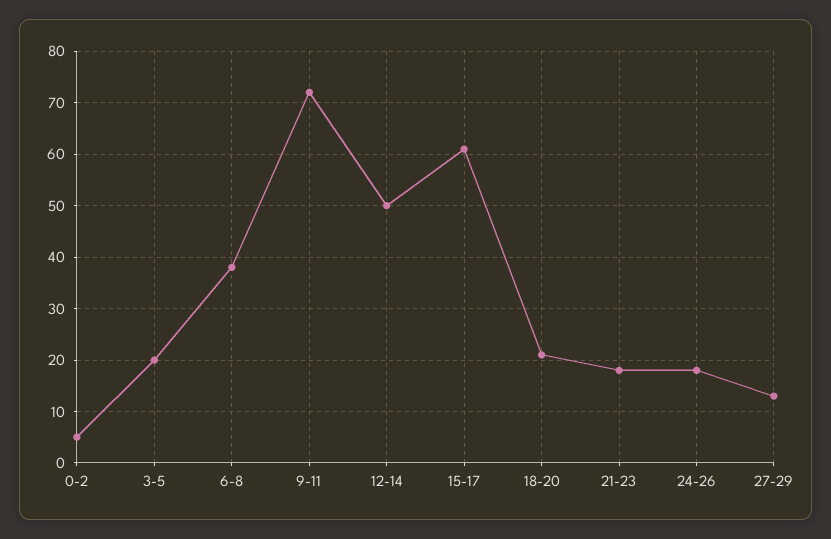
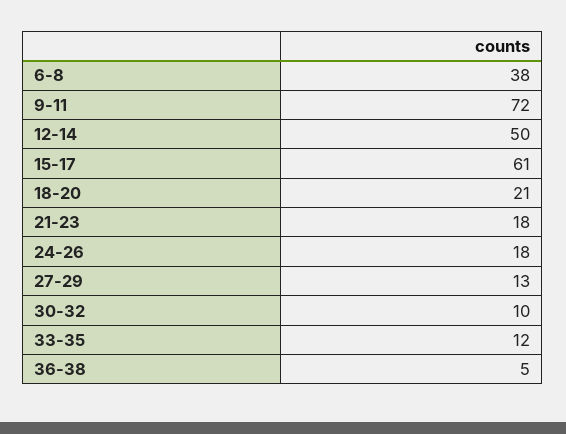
0-2: 5 -> none
3-5: 20 -> none
30-32: none -> 10
33-35: none -> 12
36-38: none -> 5

